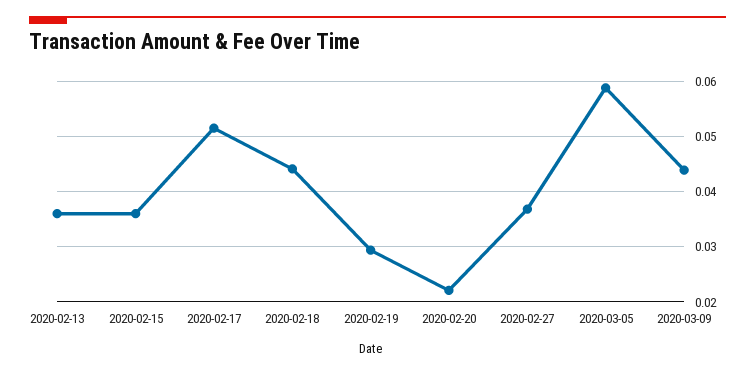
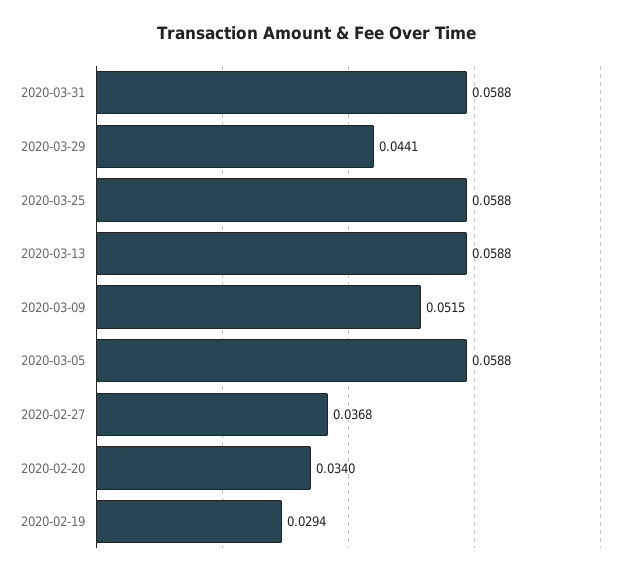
2020-02-13: 0.036 -> none
2020-02-15: 0.036 -> none
2020-02-17: 0.052 -> none
2020-02-18: 0.044 -> none
2020-02-20: 0.022 -> 0.034
2020-03-09: 0.044 -> 0.0515
2020-03-31: none -> 0.0588
2020-03-29: none -> 0.0441
2020-03-25: none -> 0.0588
2020-03-13: none -> 0.0588

